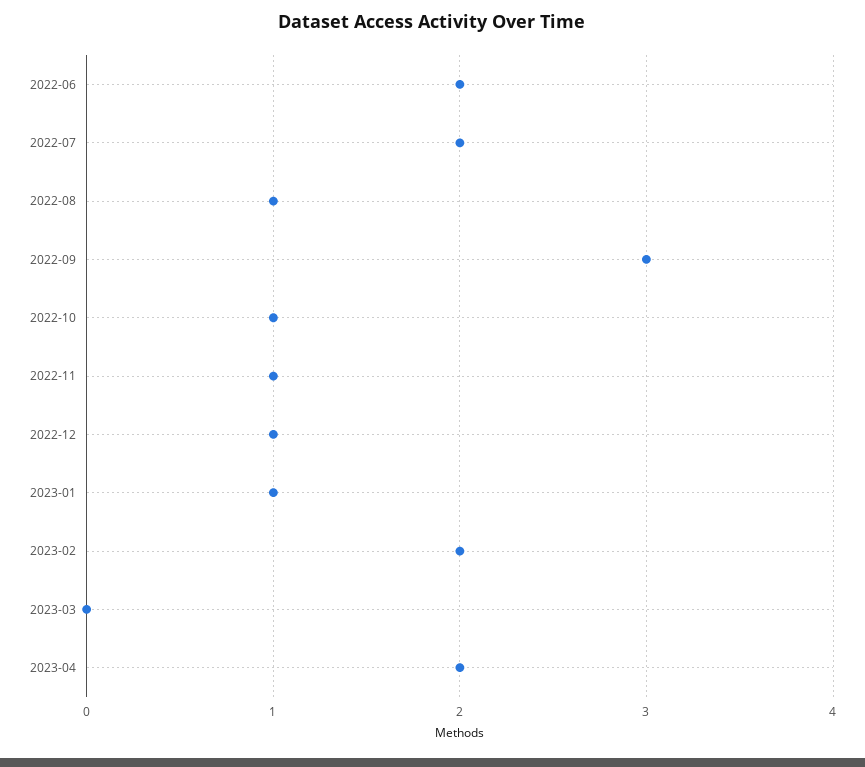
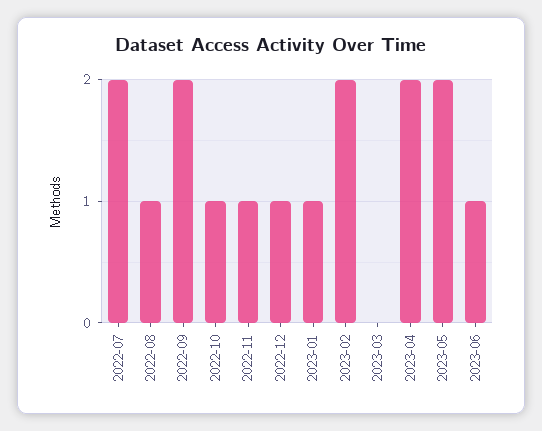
2022-06: 2 -> none
2022-09: 3 -> 2
2023-05: none -> 2
2023-06: none -> 1

